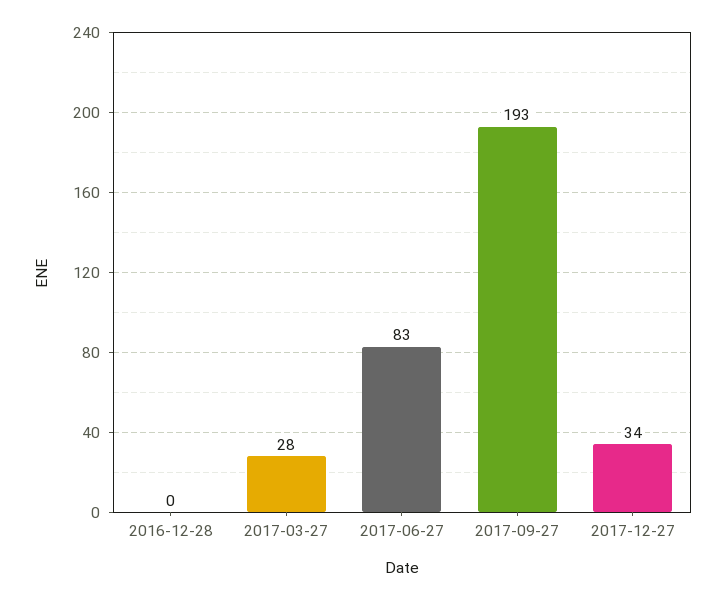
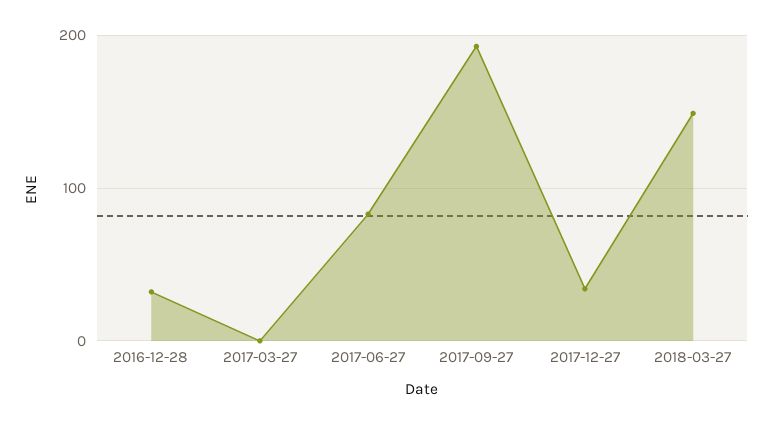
2016-12-28: 0 -> 30
2017-03-27: 28 -> 0
2018-03-27: none -> 150

